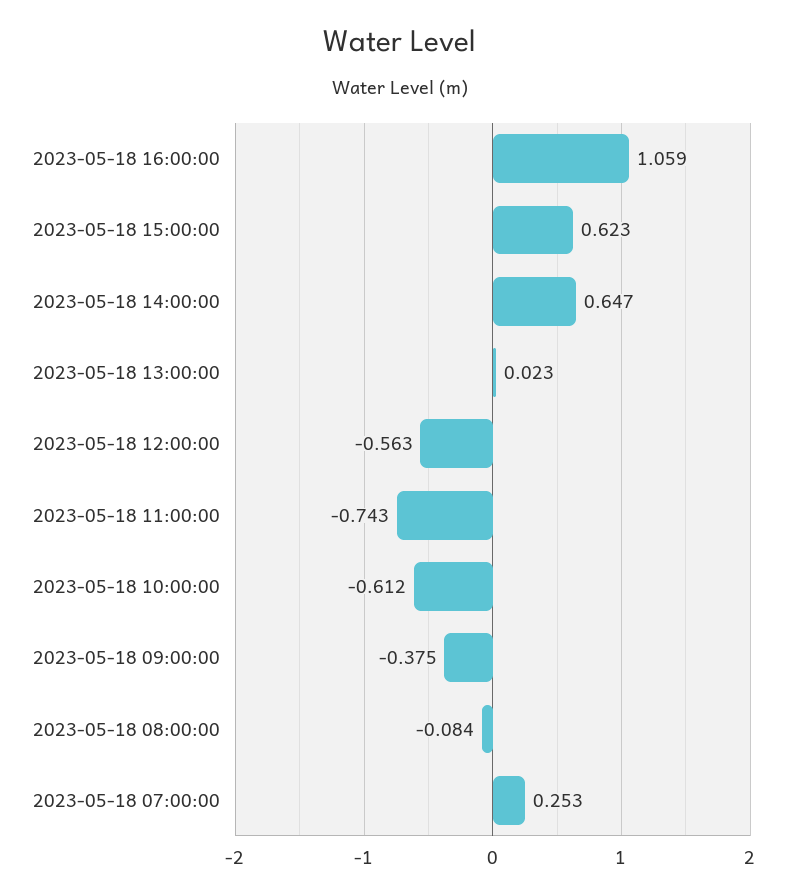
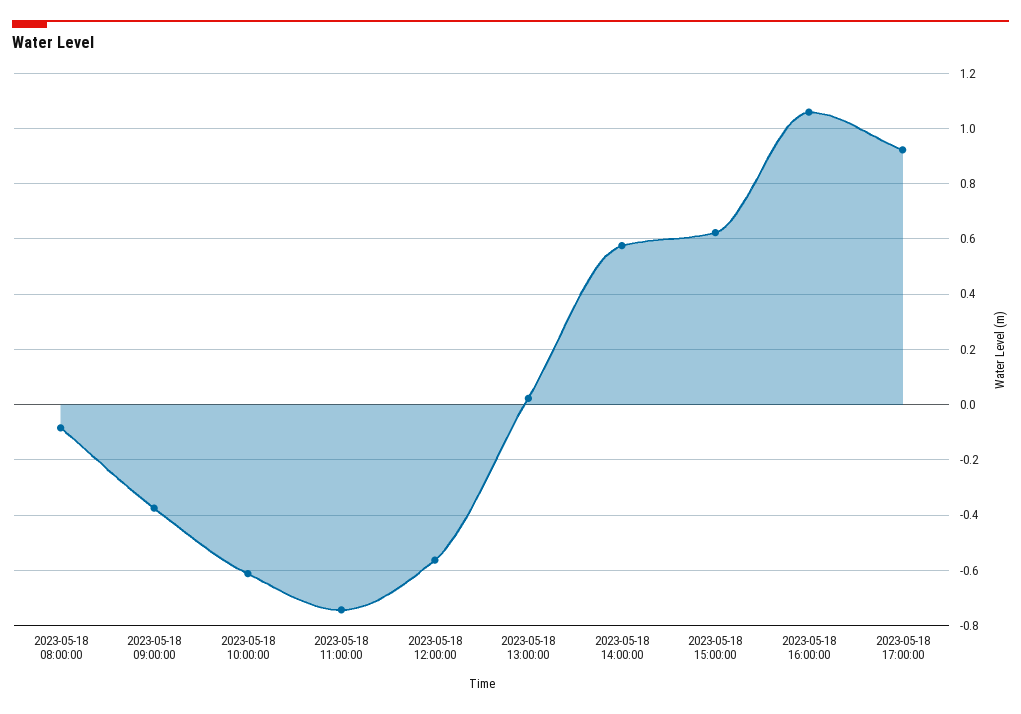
2023-05-18 14:00:00: 0.647 -> 0.575
2023-05-18 07:00:00: 0.253 -> none
2023-05-18 17:00:00: none -> 0.925

